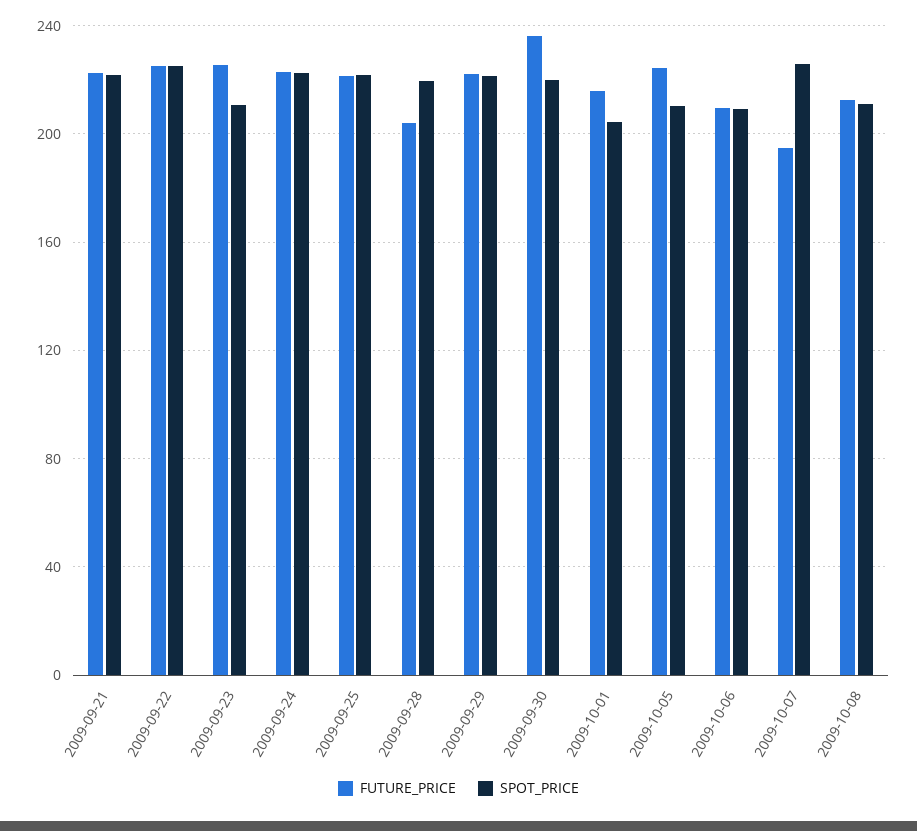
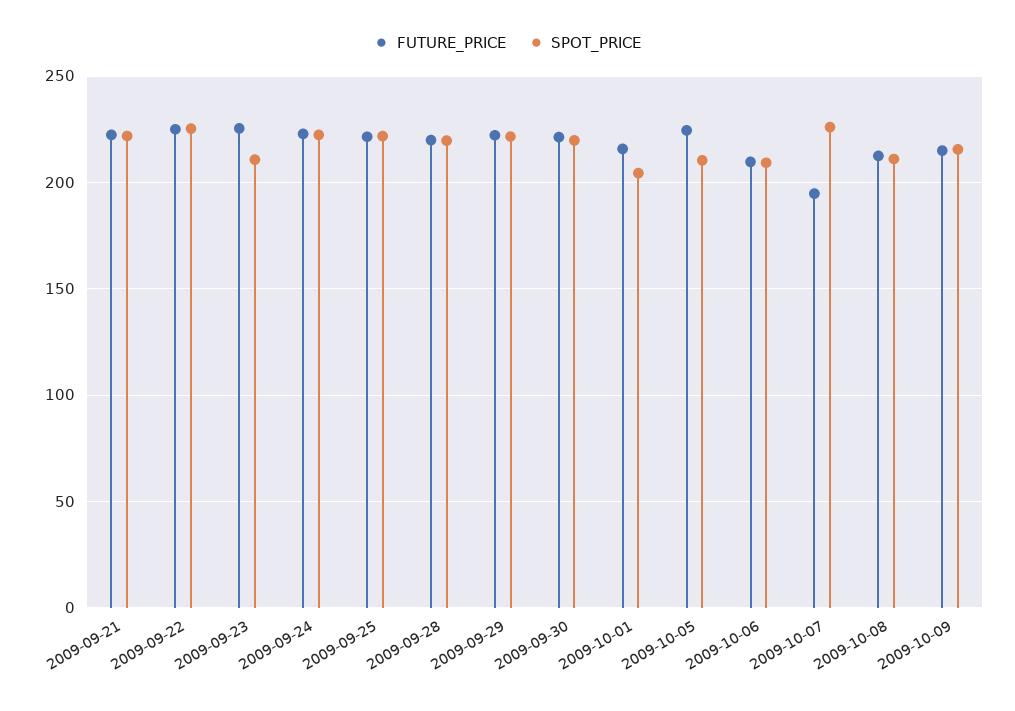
FUTURE_PRICE, 2009-09-28: 205 -> 220
FUTURE_PRICE, 2009-09-30: 235 -> 220
FUTURE_PRICE, 2009-10-09: none -> 215
SPOT_PRICE, 2009-10-09: none -> 215

